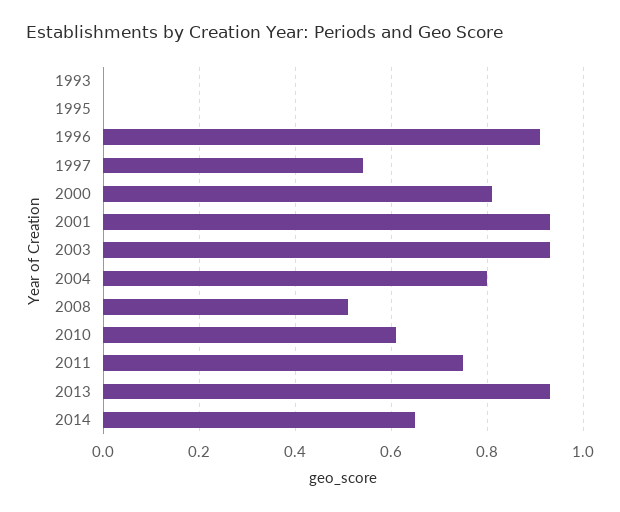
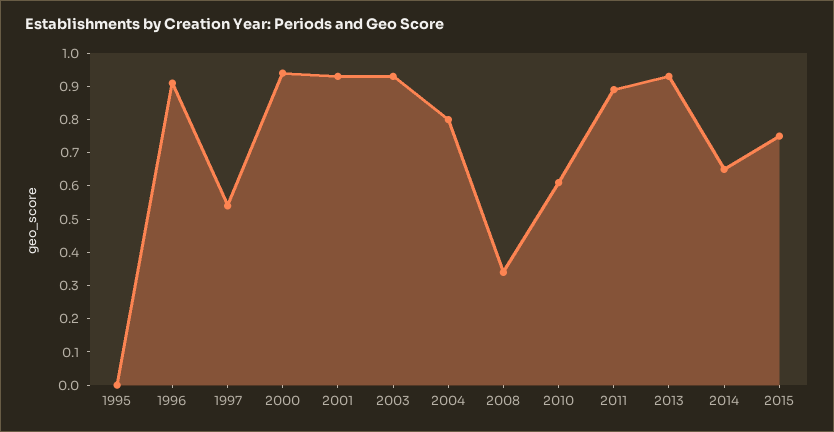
1993: 0 -> none
2000: 0.8 -> 0.95
2008: 0.5 -> 0.35
2011: 0.75 -> 0.9
2015: none -> 0.75

